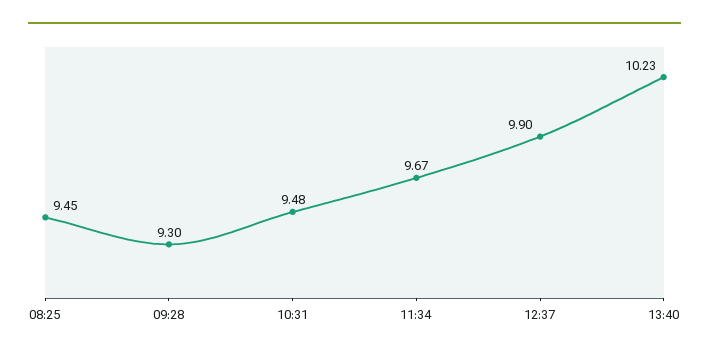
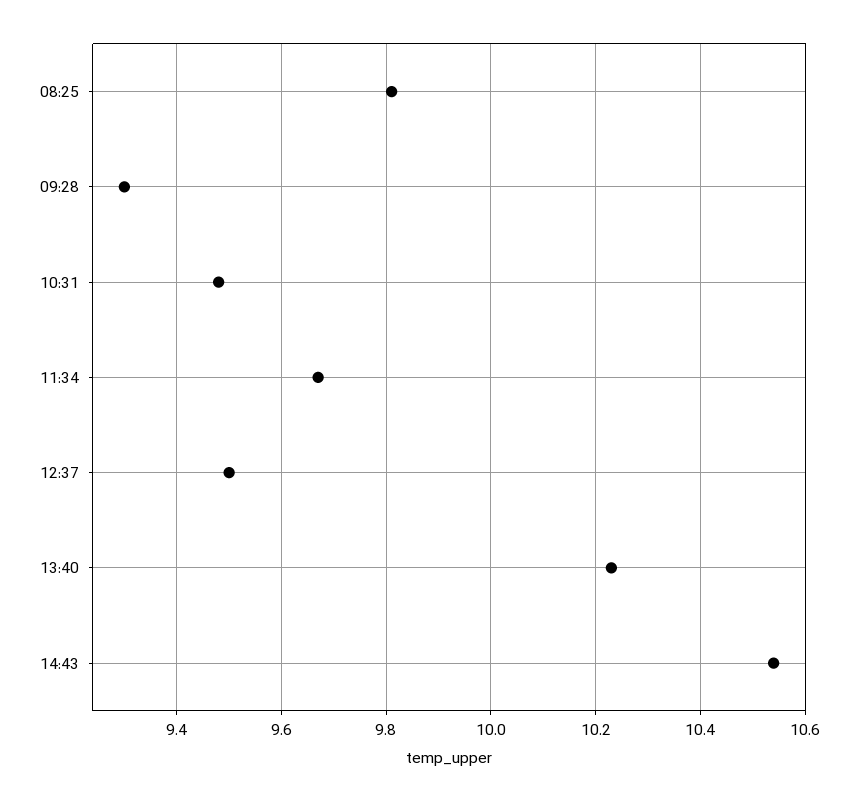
08:25: 9.45 -> 9.8
12:37: 9.9 -> 9.5
14:43: none -> 10.55

